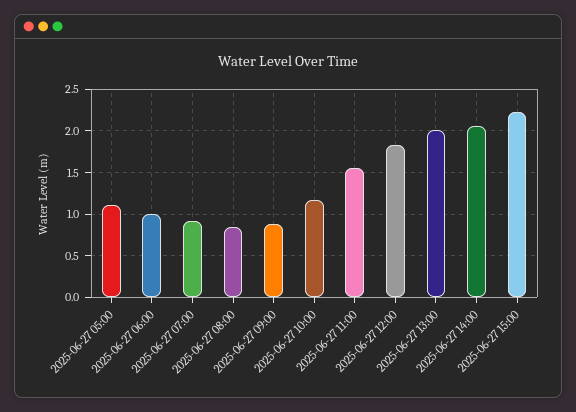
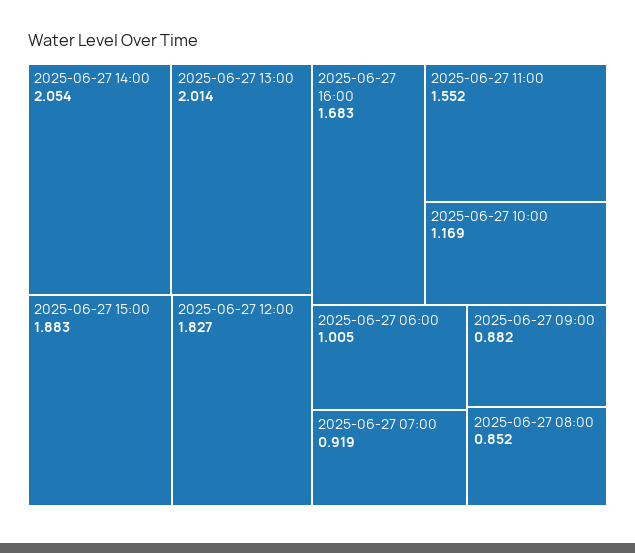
2025-06-27 05:00: 1.1 -> none
2025-06-27 15:00: 2.2 -> 1.883
2025-06-27 16:00: none -> 1.683

